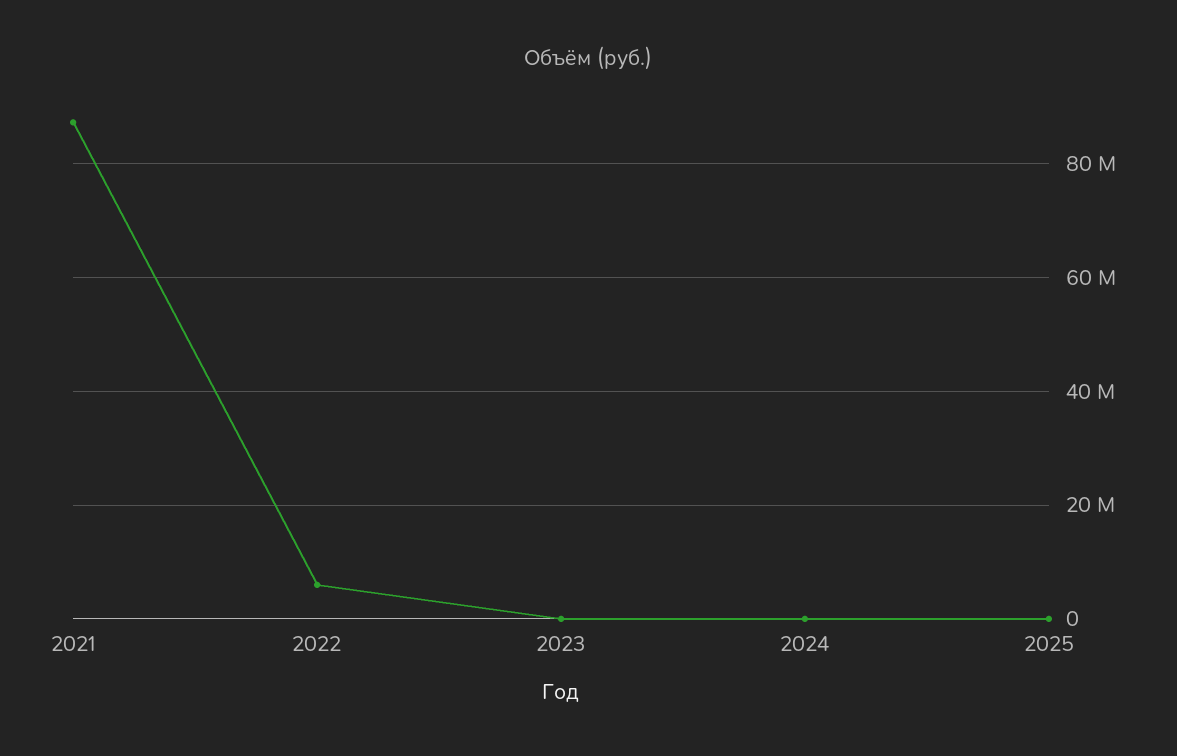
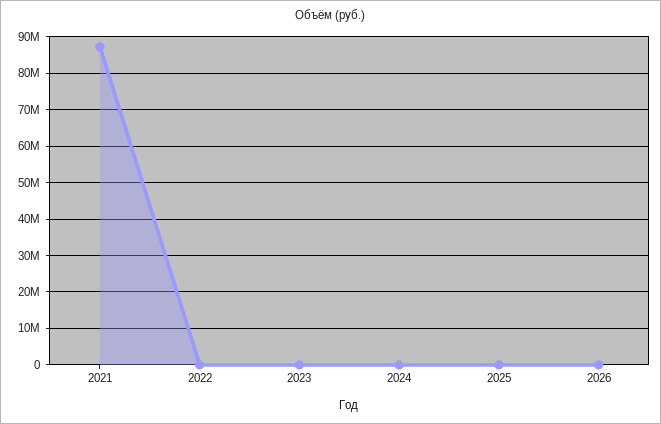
2022: 6000000 -> 0
2026: none -> 0

